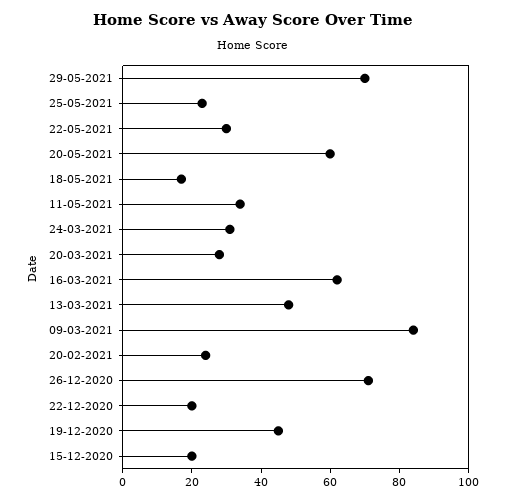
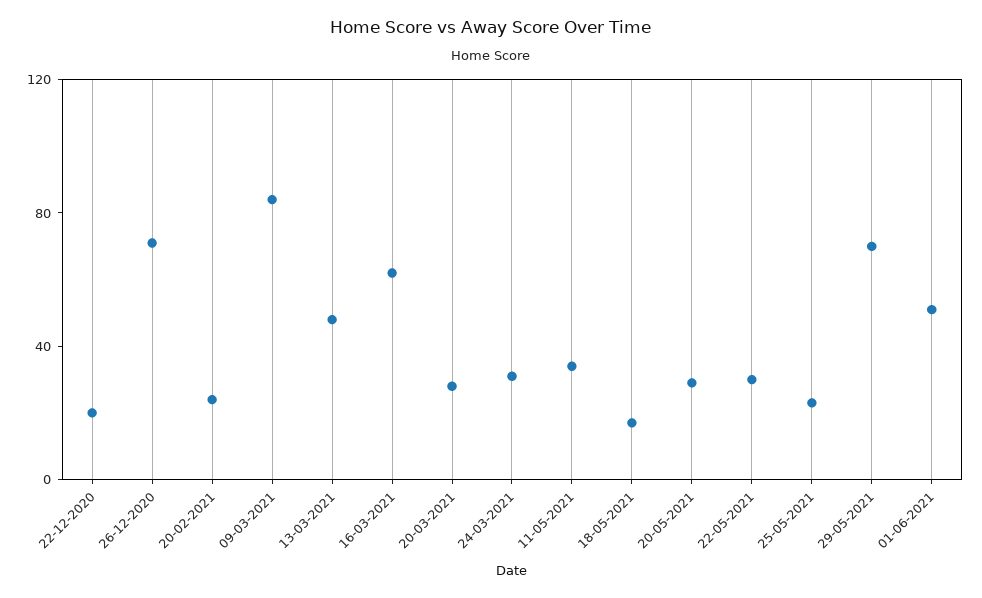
20-05-2021: 60 -> 30
19-12-2020: 45 -> none
15-12-2020: 20 -> none
01-06-2021: none -> 50

